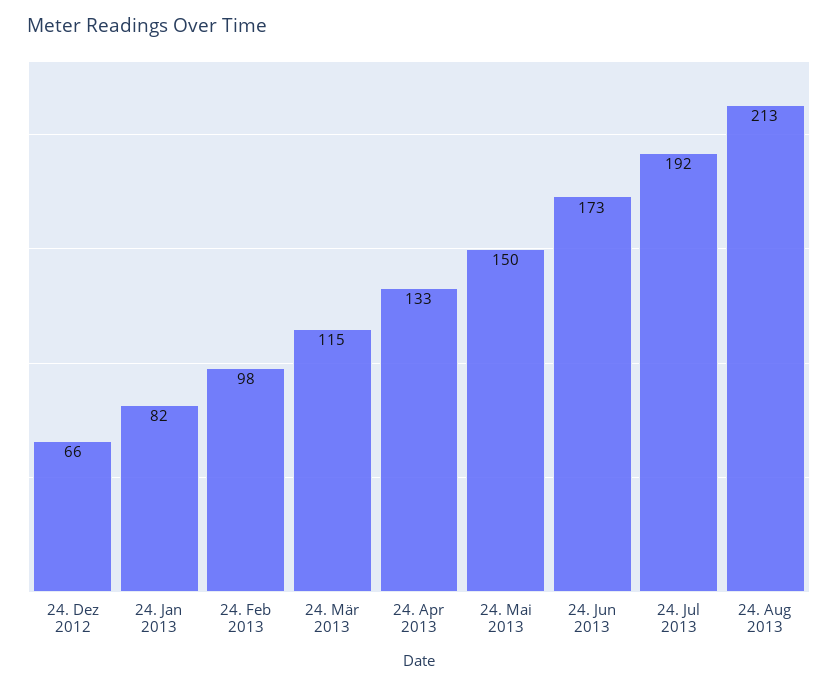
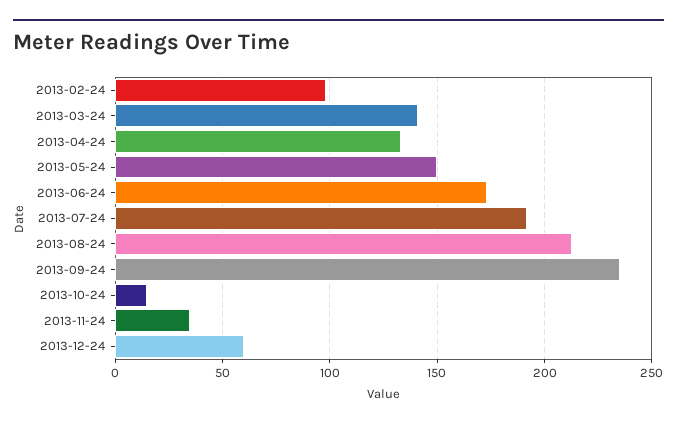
24. Dez 2012: 66 -> none
24. Jan 2013: 82 -> none
24. Mär 2013: 115 -> 140
2013-09-24: none -> 235
2013-10-24: none -> 15
2013-11-24: none -> 35
2013-12-24: none -> 60

